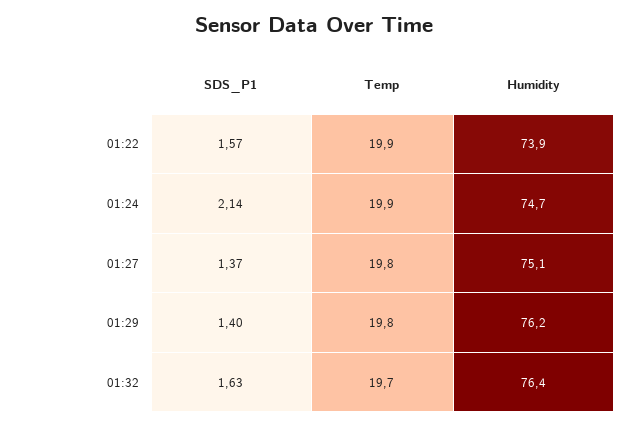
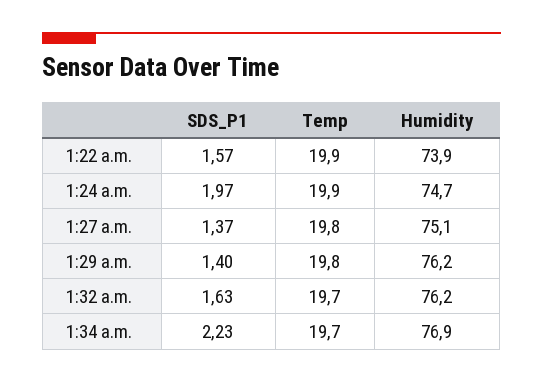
SDS_P1, 01:24: 2.14 -> 1.97
Humidity, 01:32: 76.4 -> 76.2
SDS_P1, 1:34 a.m.: none -> 2.23
Temp, 1:34 a.m.: none -> 19.7
Humidity, 1:34 a.m.: none -> 76.9

